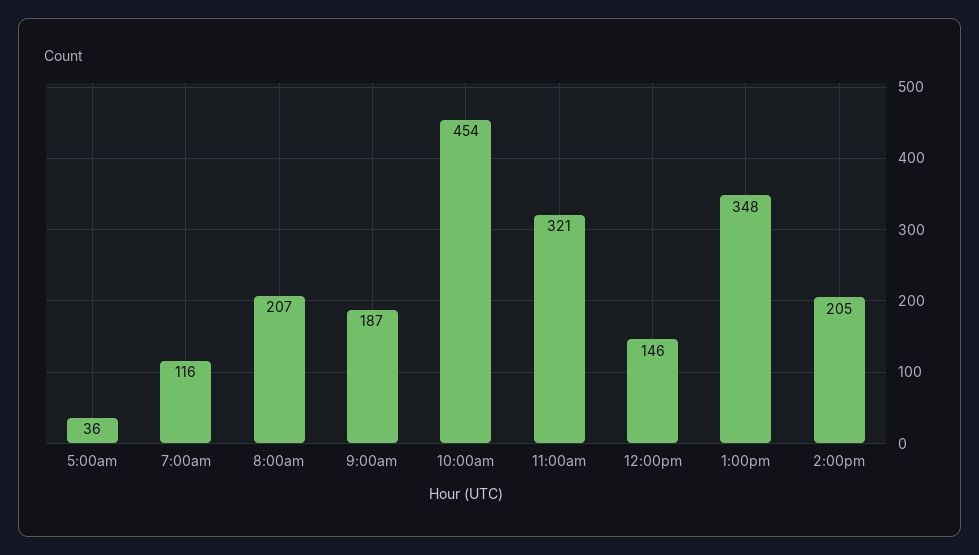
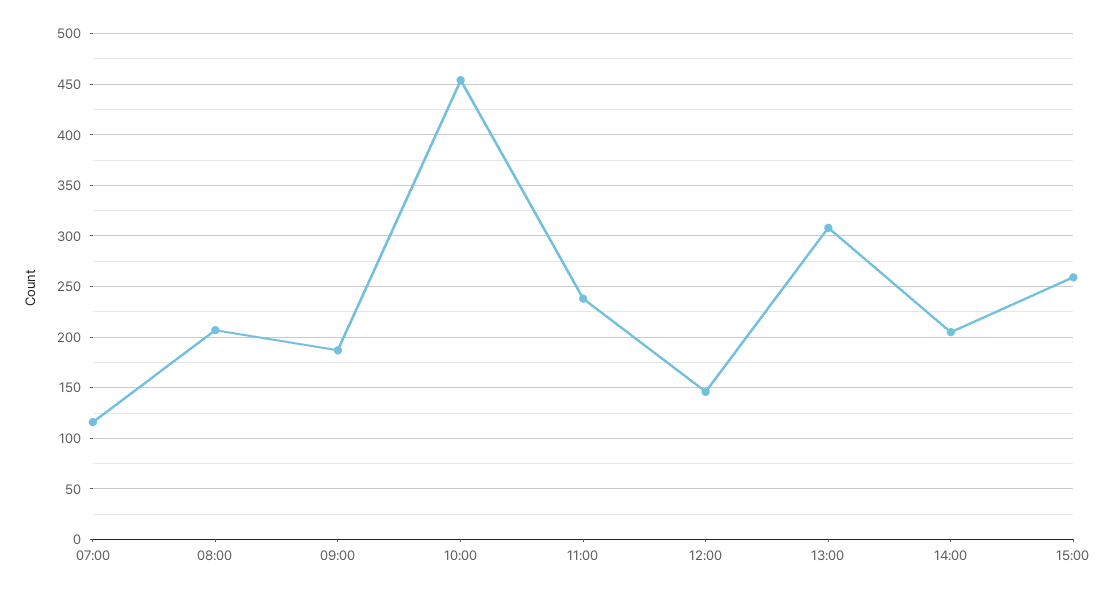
5:00am: 36 -> none
11:00am: 321 -> 240
1:00pm: 348 -> 310
15:00: none -> 260

